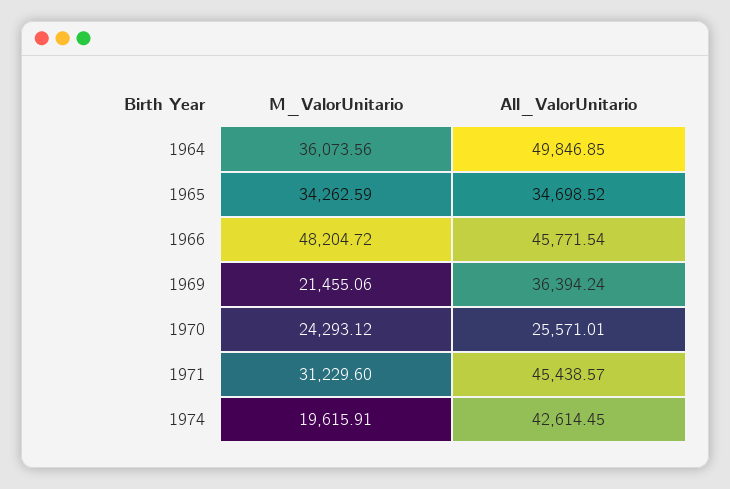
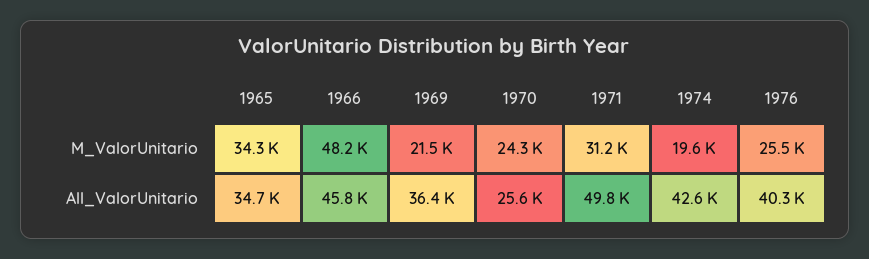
M_ValorUnitario, 1964: 36073.56 -> none
All_ValorUnitario, 1964: 49846.85 -> none
All_ValorUnitario, 1971: 45438.57 -> 49800
M_ValorUnitario, 1976: none -> 25500
All_ValorUnitario, 1976: none -> 40300

